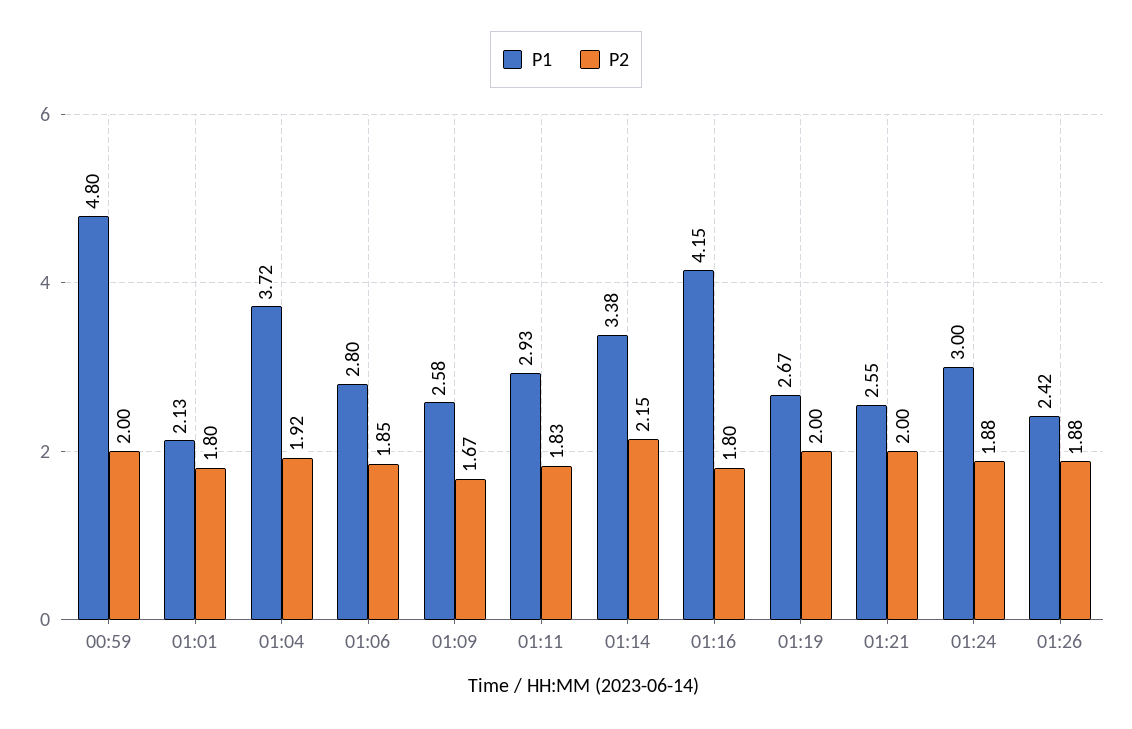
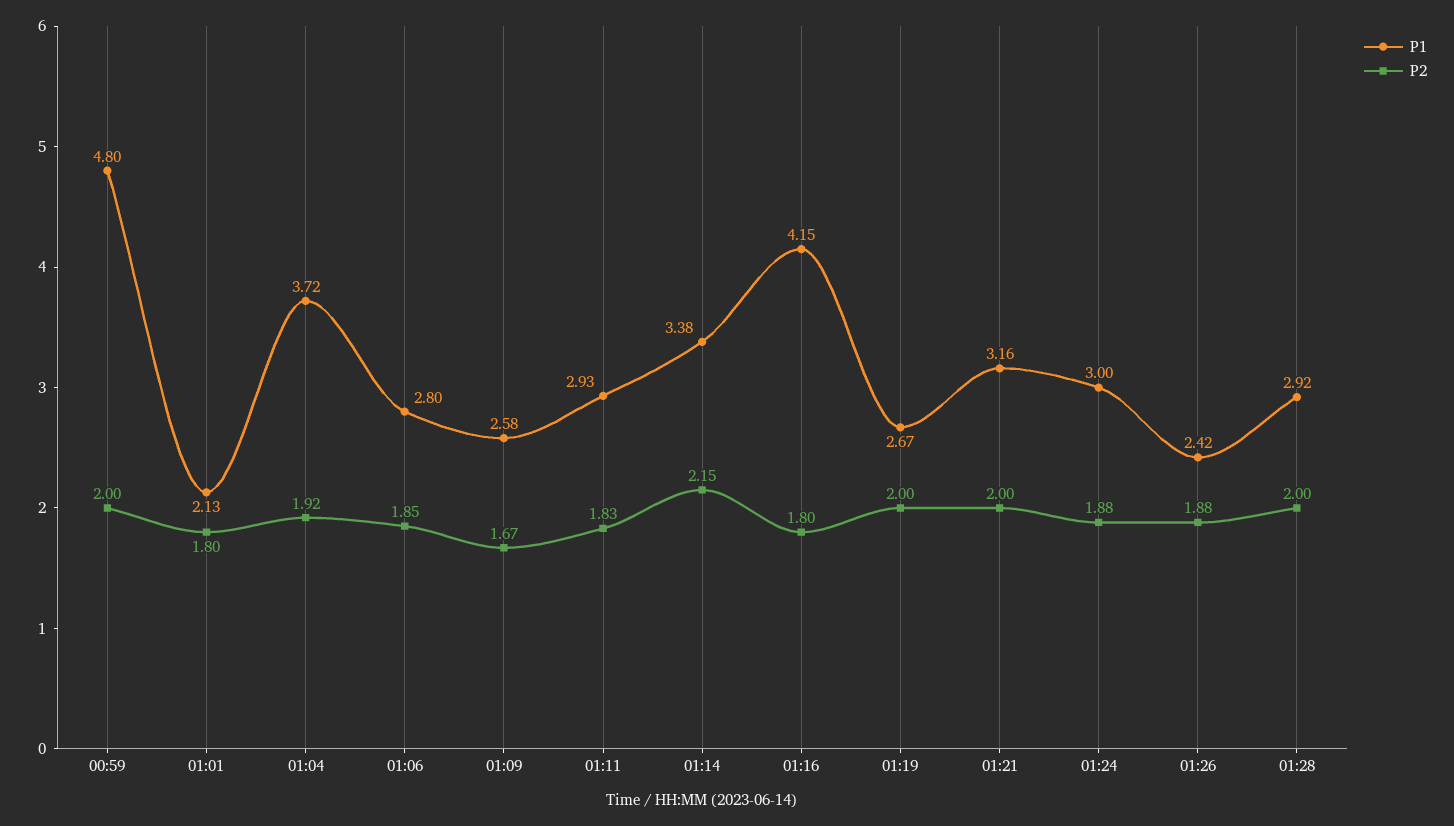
P1, 01:21: 2.55 -> 3.16
P1, 01:28: none -> 2.92
P2, 01:28: none -> 2

